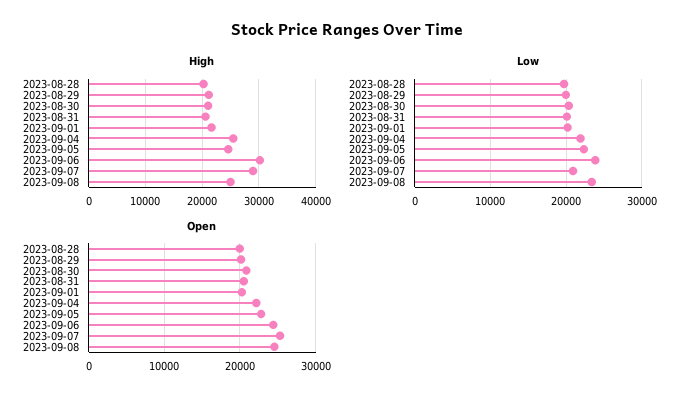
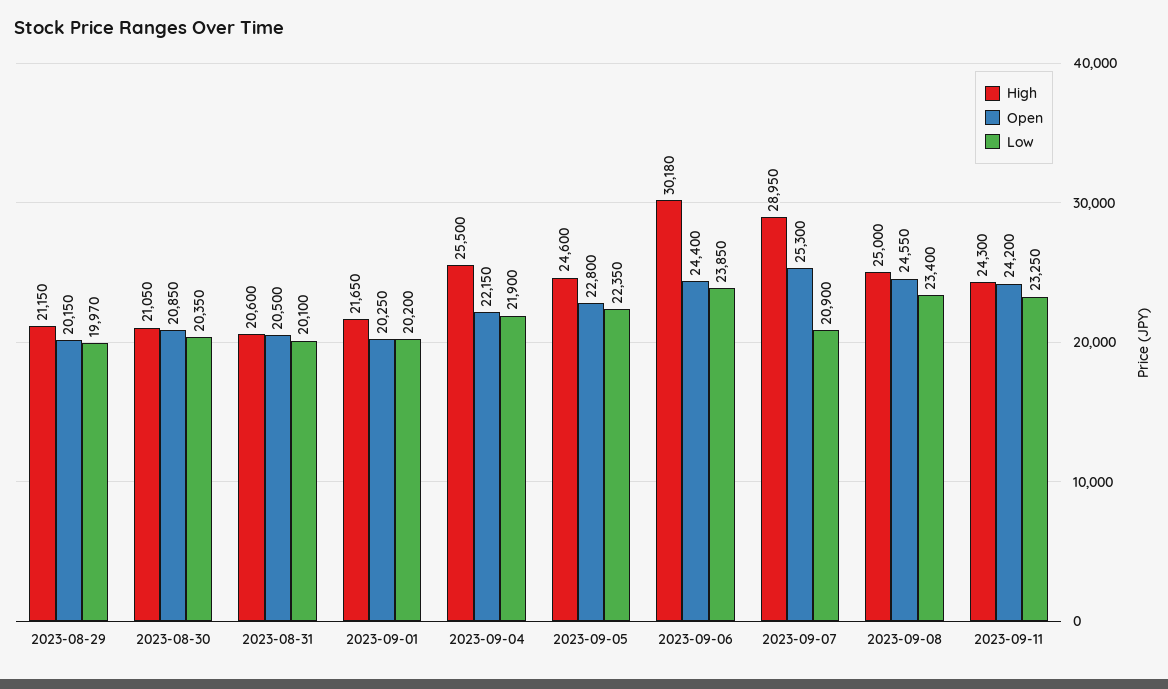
High, 2023-08-28: 20000 -> none
Low, 2023-08-28: 20000 -> none
Open, 2023-08-28: 20000 -> none
High, 2023-09-11: none -> 24300
Open, 2023-09-11: none -> 24200
Low, 2023-09-11: none -> 23250

